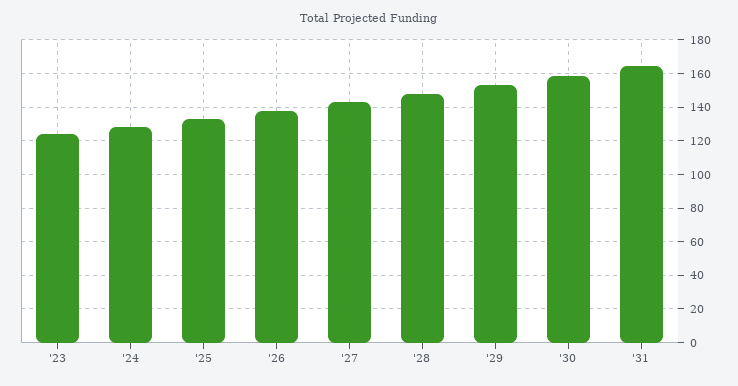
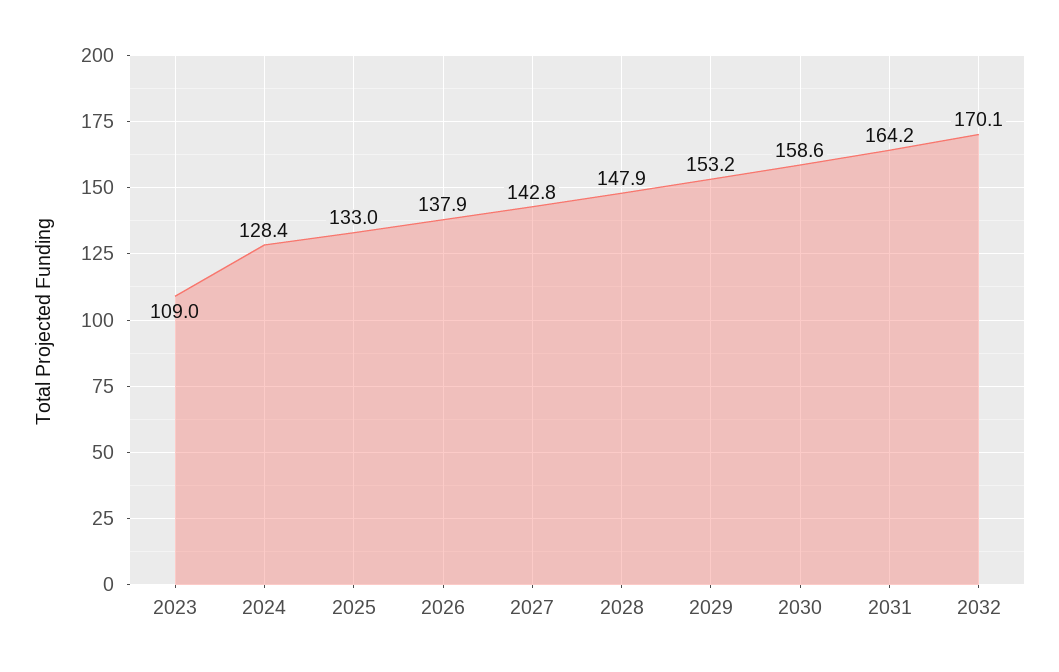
'23: 125 -> 109
2032: none -> 170.1

